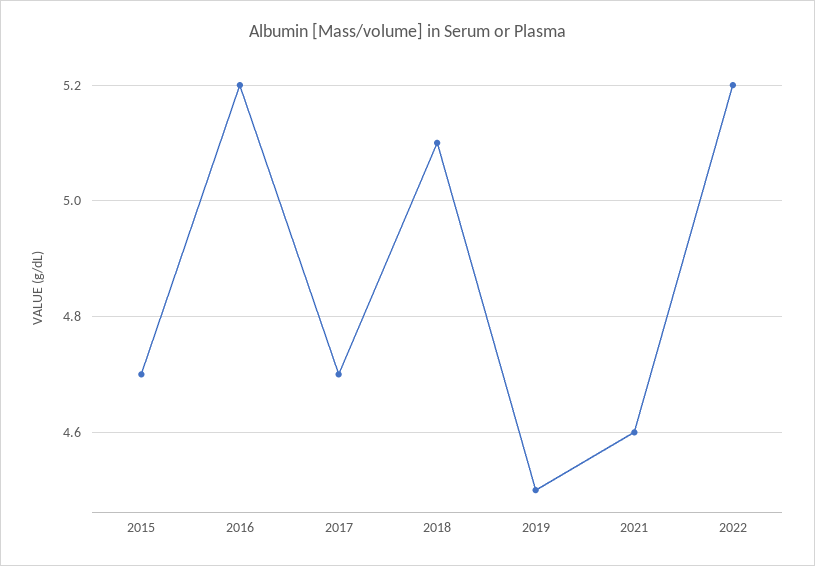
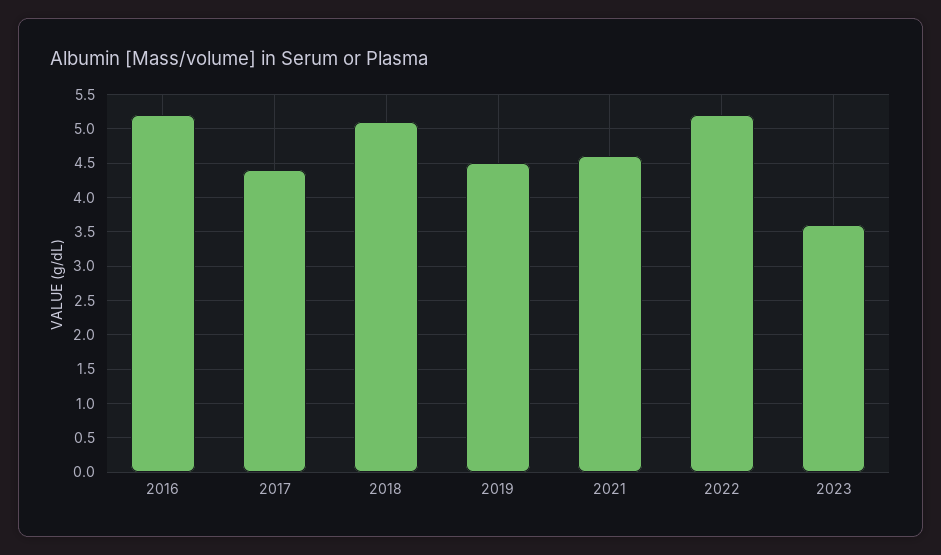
2015: 4.7 -> none
2017: 4.7 -> 4.4
2023: none -> 3.6

